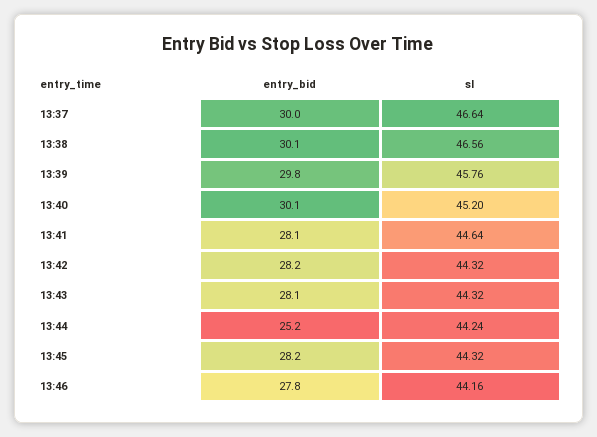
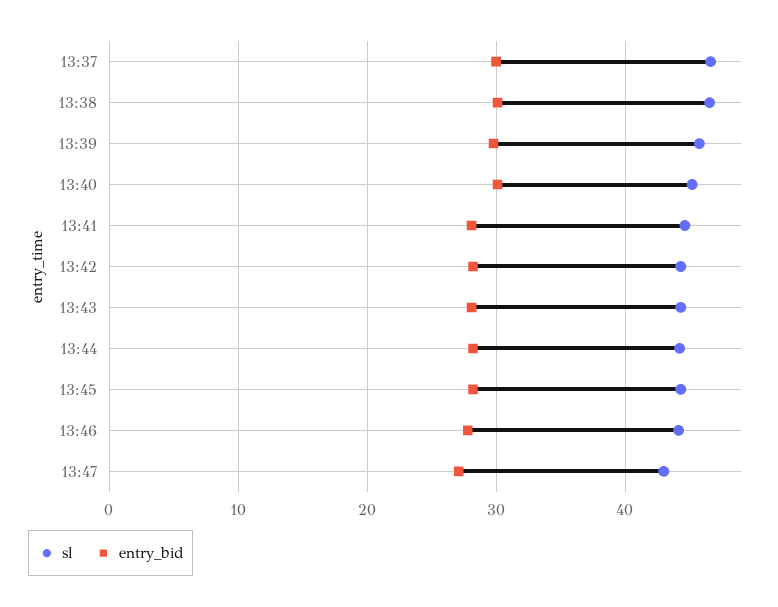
entry_bid, 13:44: 25.2 -> 28
sl, 13:47: none -> 43
entry_bid, 13:47: none -> 27

